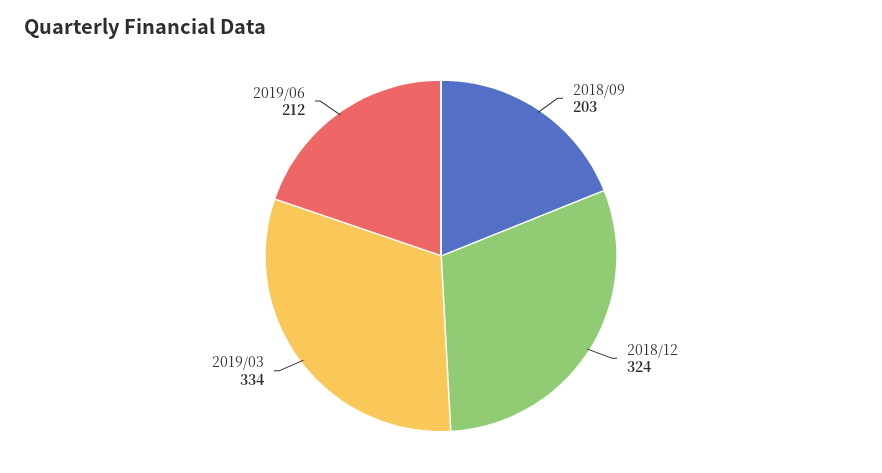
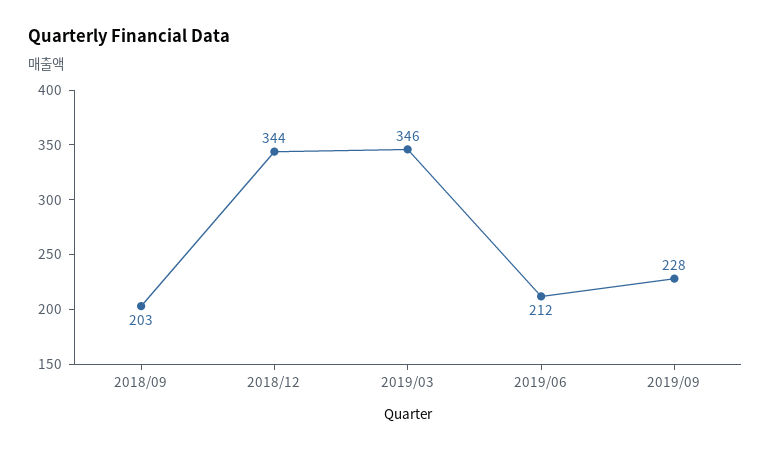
2018/12: 324 -> 344
2019/03: 334 -> 346
2019/09: none -> 228

